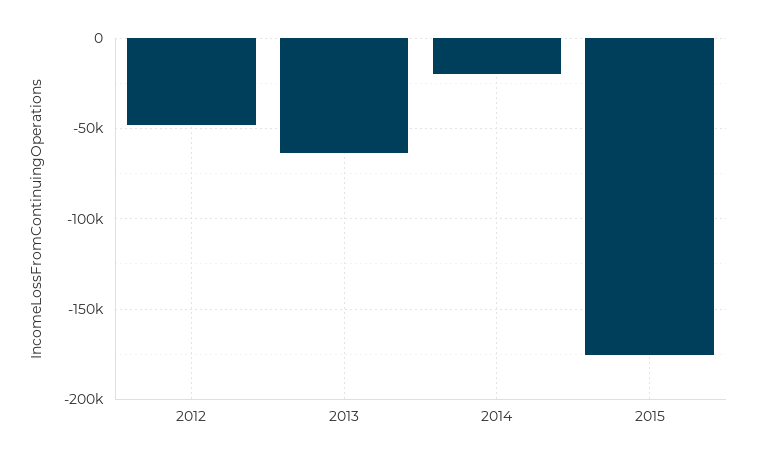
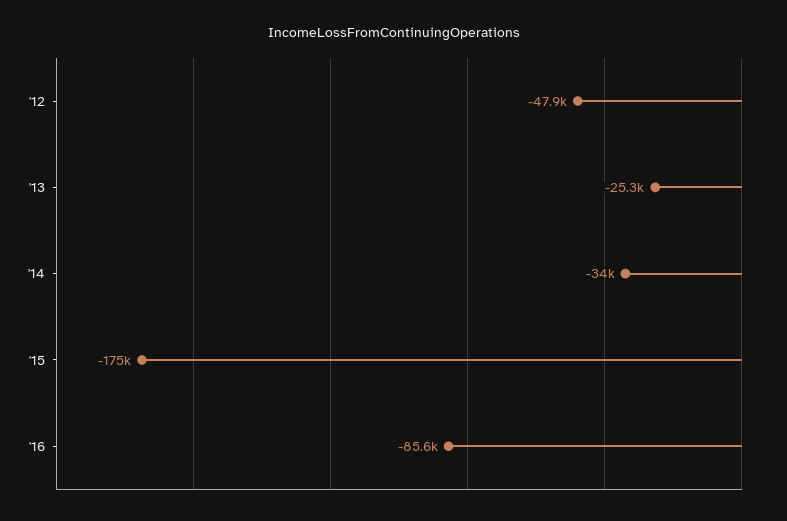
2013: -65000 -> -25300
2014: -20000 -> -34000
'16: none -> -85600

